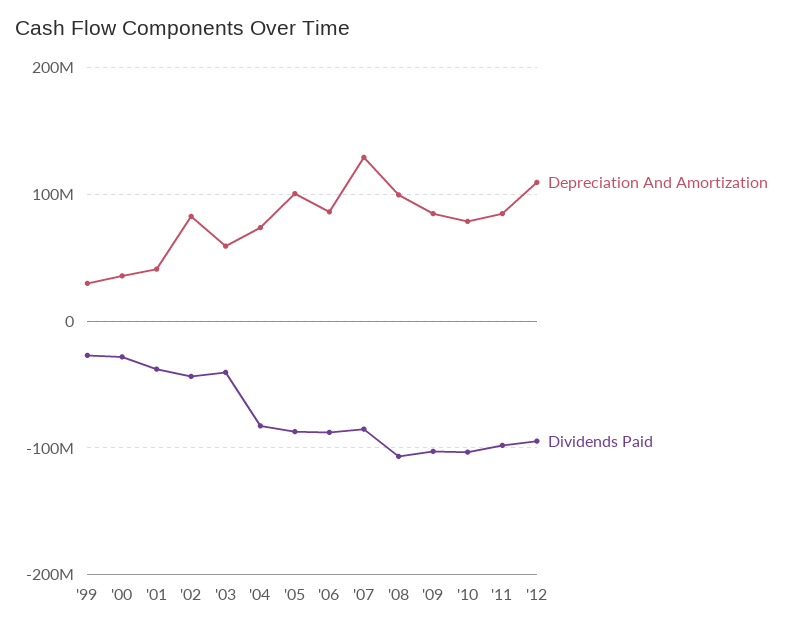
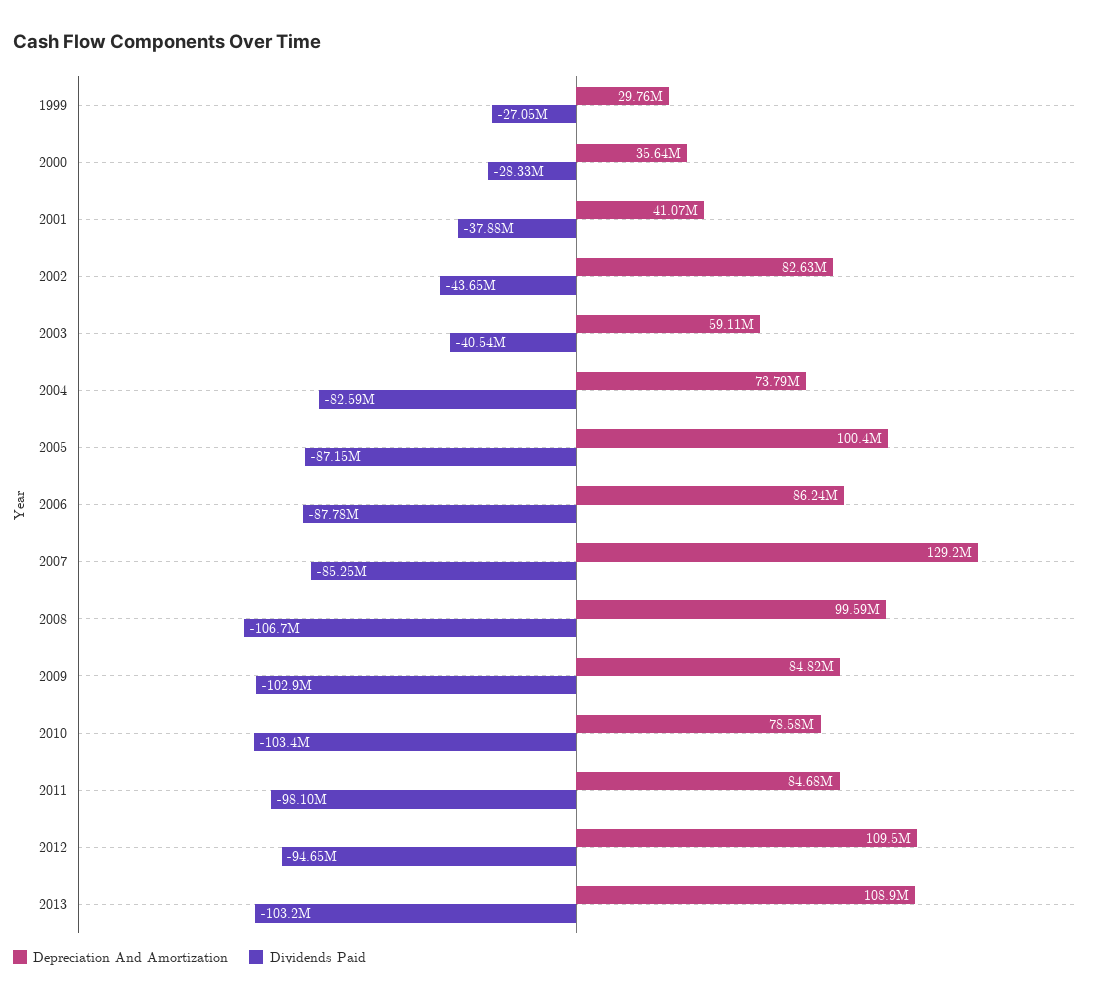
Depreciation And Amortization, 2013: none -> 108900000
Dividends Paid, 2013: none -> -103200000

